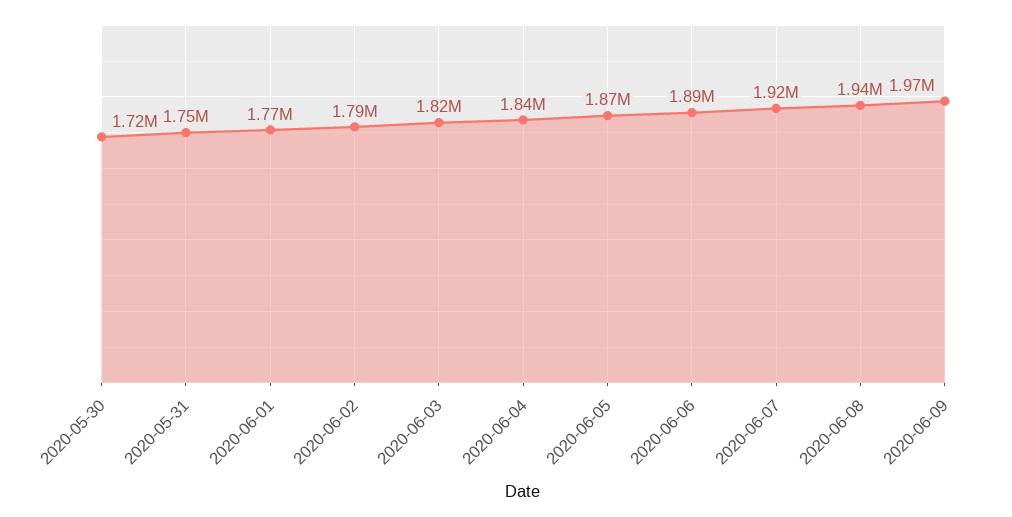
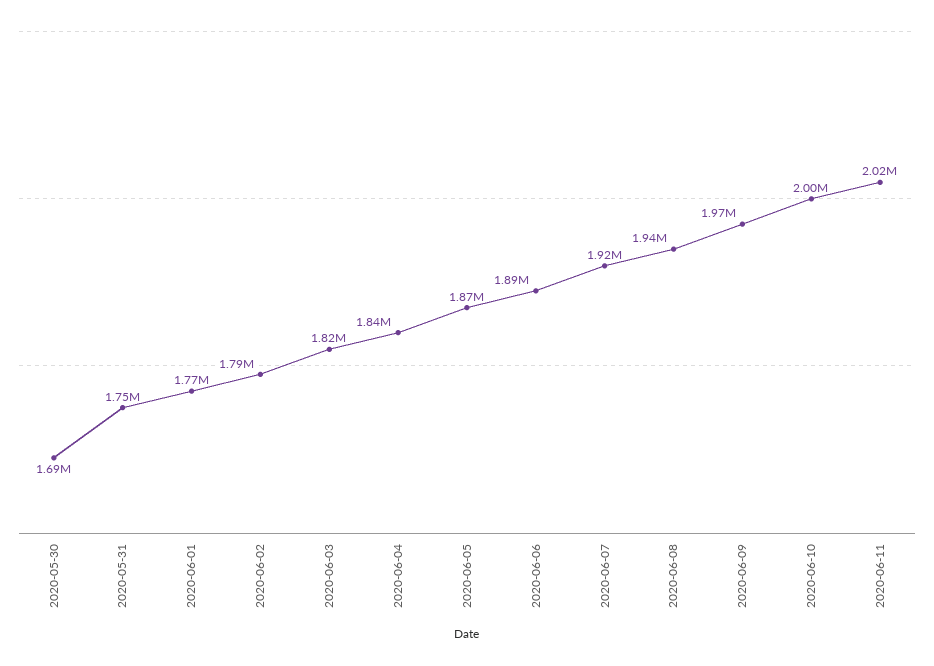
2020-05-30: 1720000 -> 1690000
2020-06-10: none -> 2000000
2020-06-11: none -> 2020000

